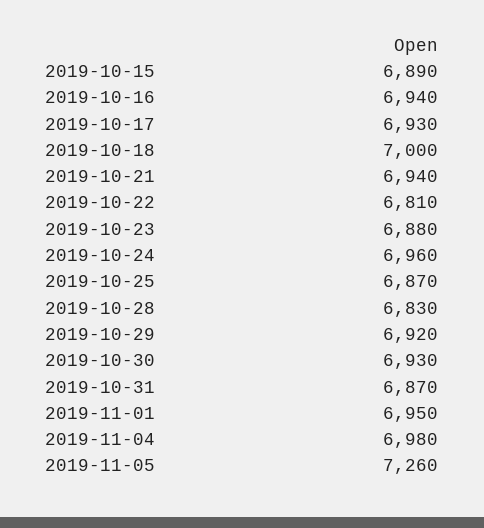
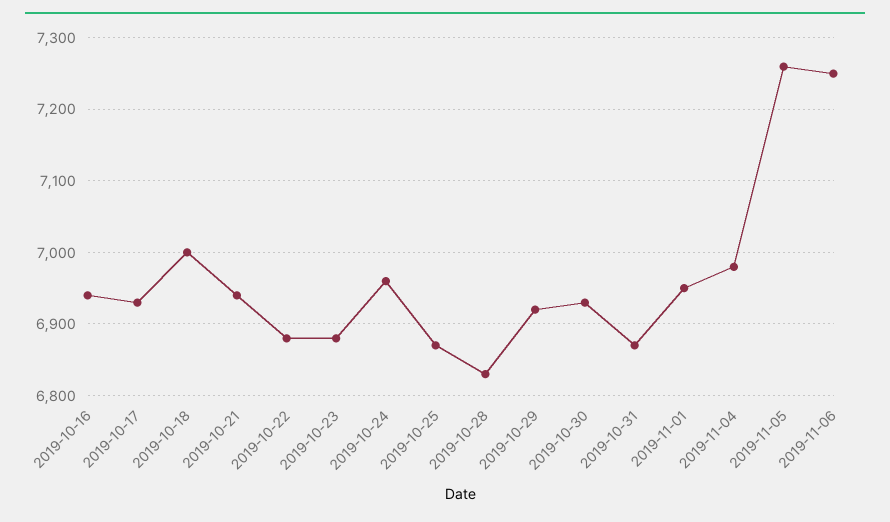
2019-10-15: 6890 -> none
2019-10-22: 6810 -> 6880
2019-11-06: none -> 7250

